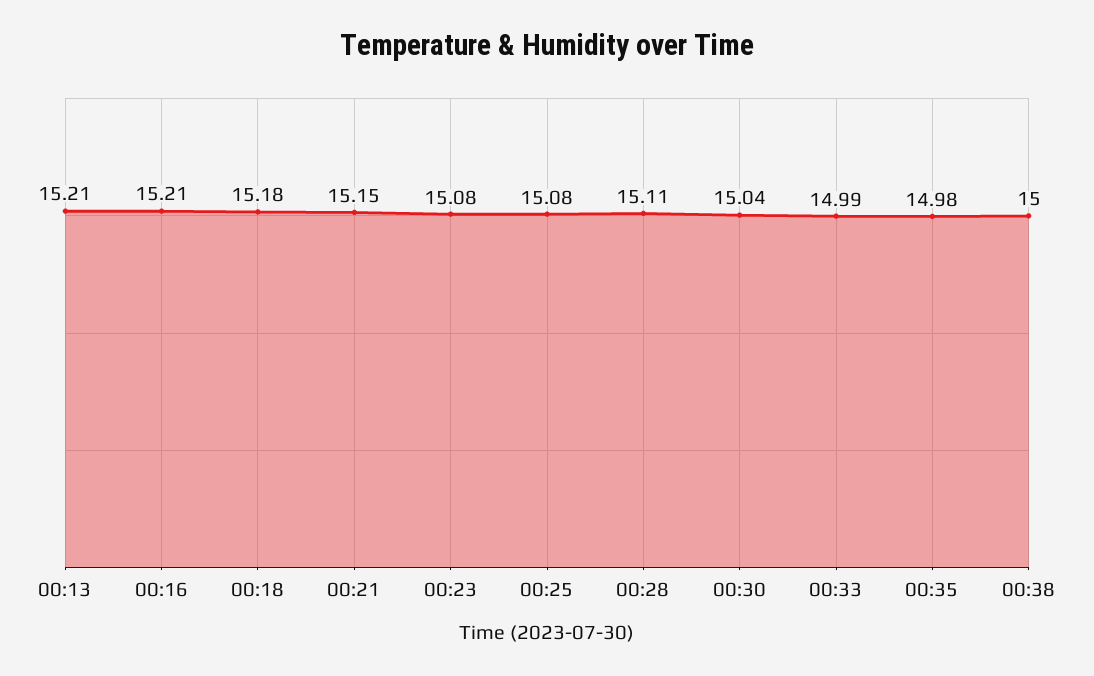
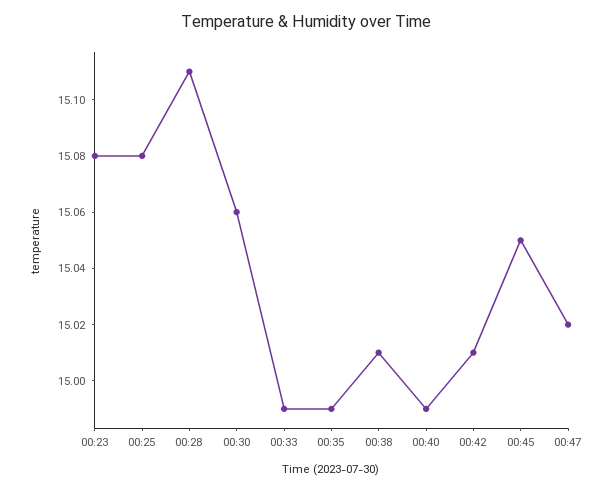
00:13: 15.21 -> none
00:16: 15.21 -> none
00:18: 15.18 -> none
00:21: 15.15 -> none
00:30: 15.04 -> 15.06
00:35: 14.98 -> 14.99
00:38: 15 -> 15.01
00:40: none -> 14.99
00:42: none -> 15.01
00:45: none -> 15.05
00:47: none -> 15.02

